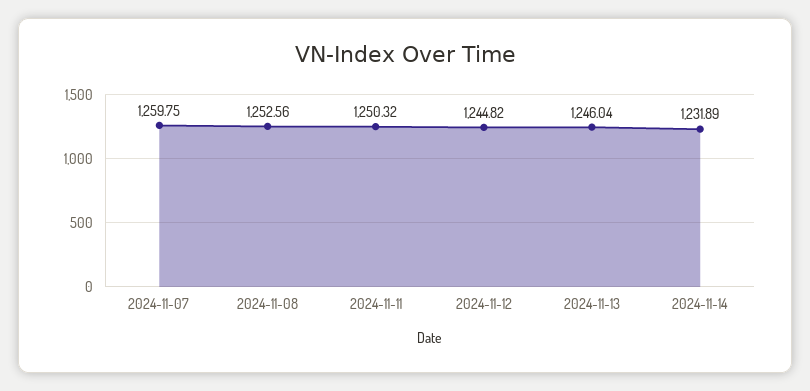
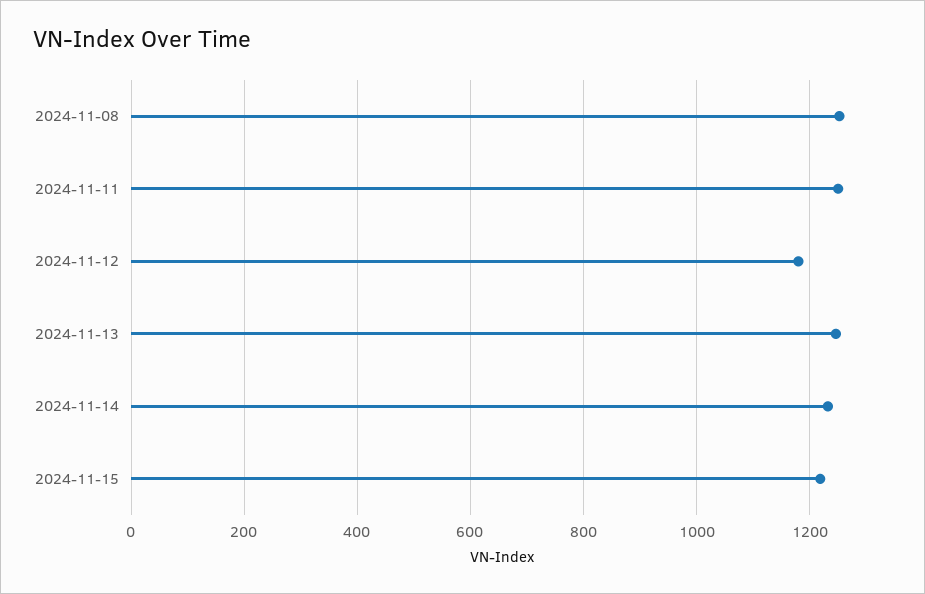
2024-11-07: 1259.75 -> none
2024-11-12: 1244.82 -> 1180
2024-11-15: none -> 1220

